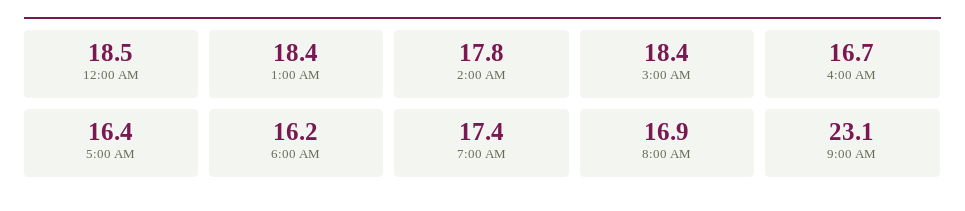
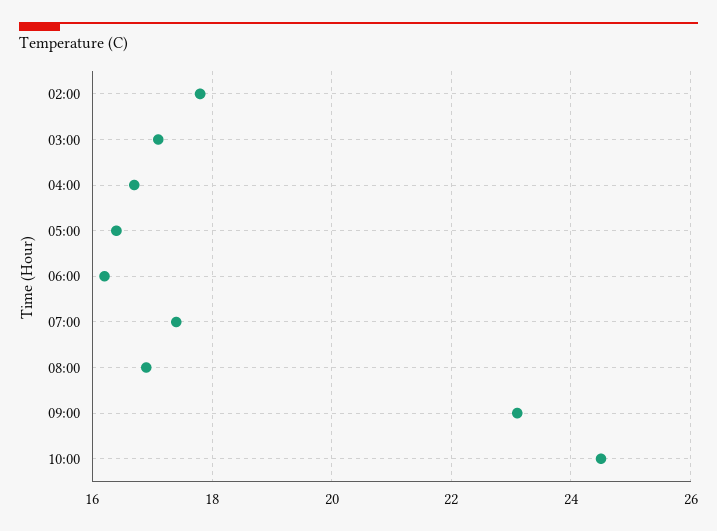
12:00 AM: 18.5 -> none
1:00 AM: 18.4 -> none
3:00 AM: 18.4 -> 17
10:00: none -> 24.5

